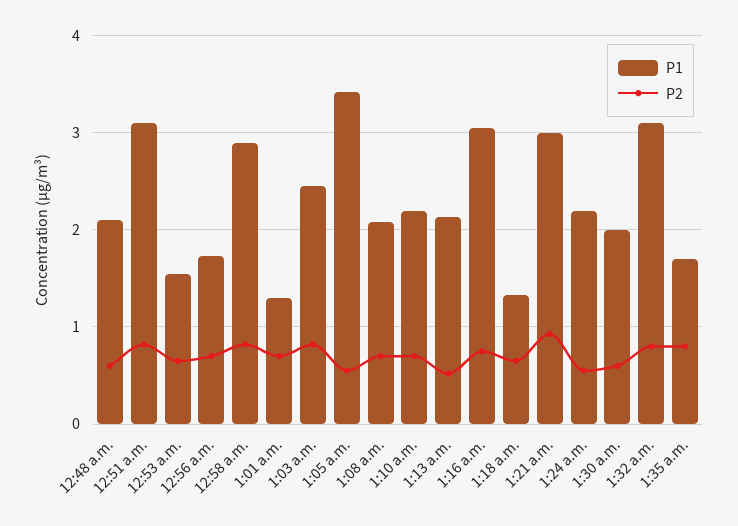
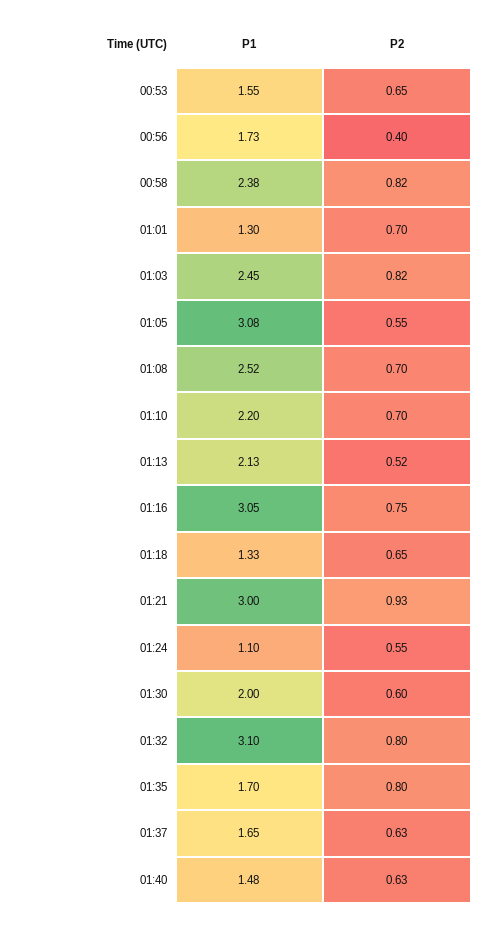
P1, 12:48 a.m.: 2.1 -> none
P2, 12:48 a.m.: 0.6 -> none
P1, 12:51 a.m.: 3.1 -> none
P2, 12:51 a.m.: 0.8 -> none
P2, 12:56 a.m.: 0.7 -> 0.4
P1, 12:58 a.m.: 2.9 -> 2.38
P1, 1:05 a.m.: 3.4 -> 3.08
P1, 1:08 a.m.: 2.1 -> 2.52
P1, 1:24 a.m.: 2.2 -> 1.1
P1, 01:37: none -> 1.65
P2, 01:37: none -> 0.63
P1, 01:40: none -> 1.48
P2, 01:40: none -> 0.63

